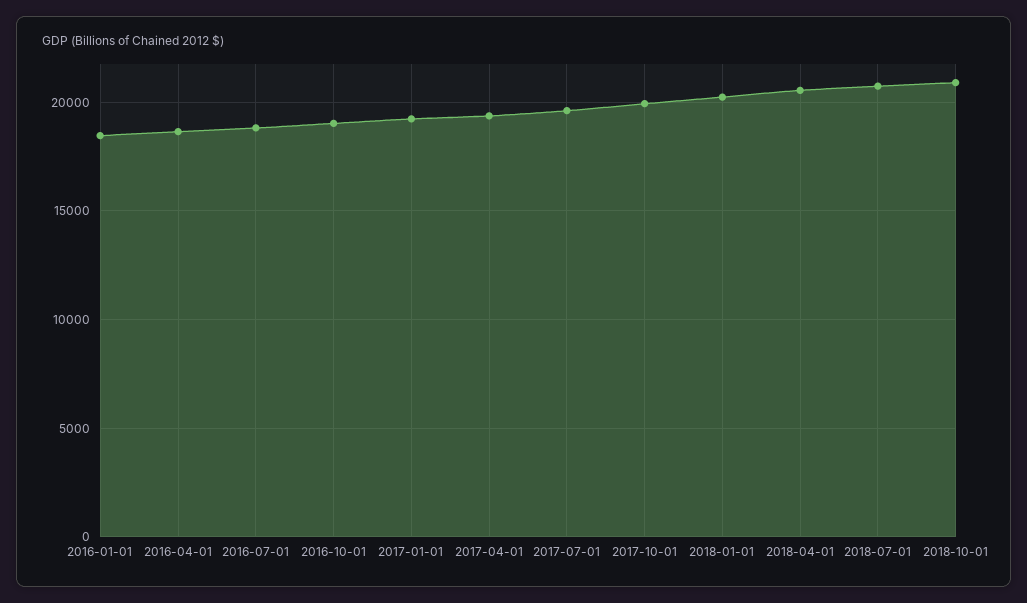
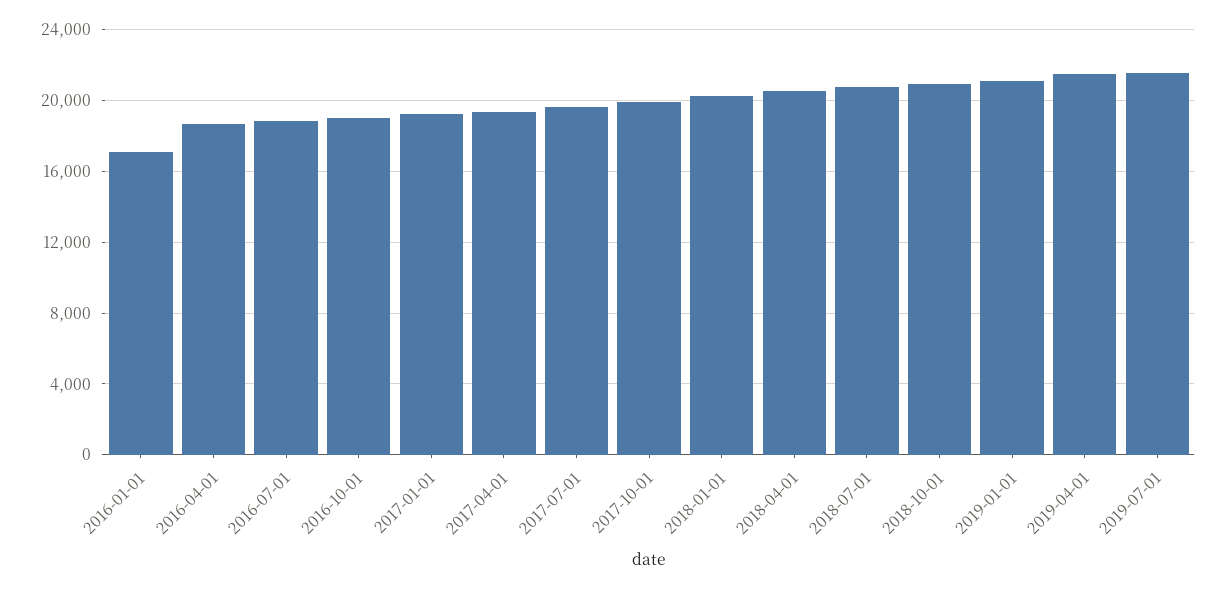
2016-01-01: 18500 -> 17000
2019-01-01: none -> 21000
2019-04-01: none -> 21500
2019-07-01: none -> 21500

